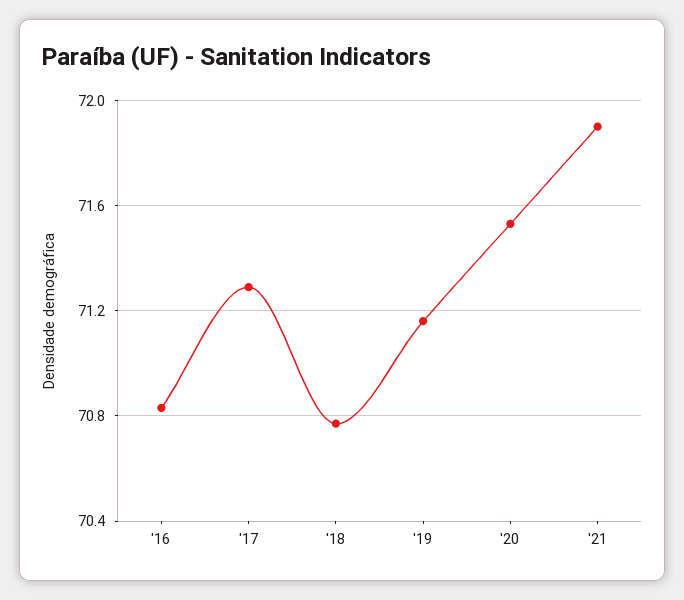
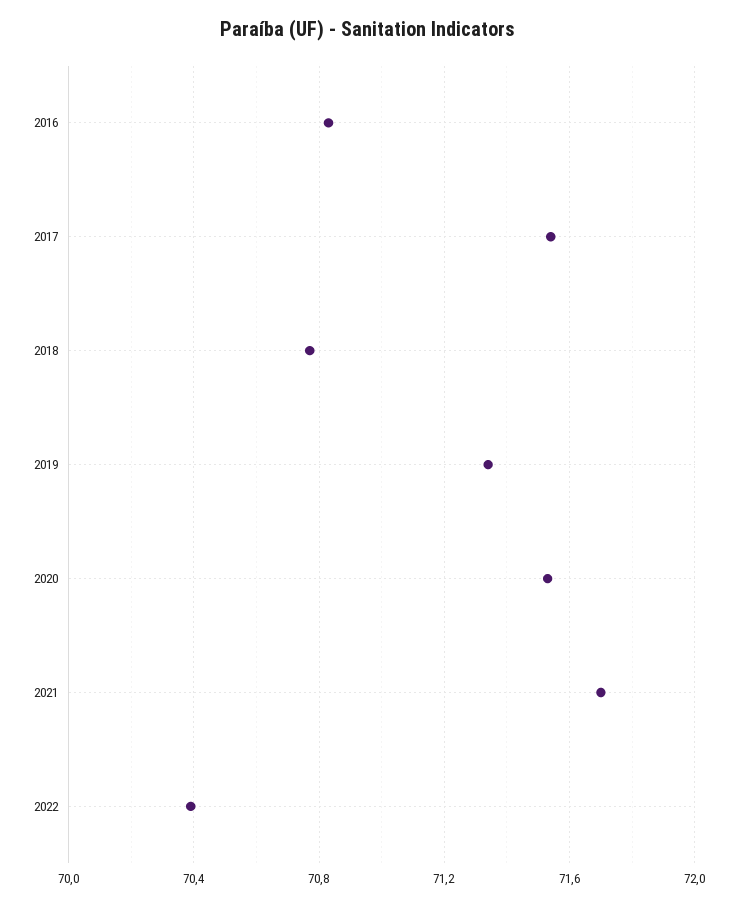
'17: 71.3 -> 71.55
'19: 71.15 -> 71.35
'21: 71.9 -> 71.7
2022: none -> 70.4

